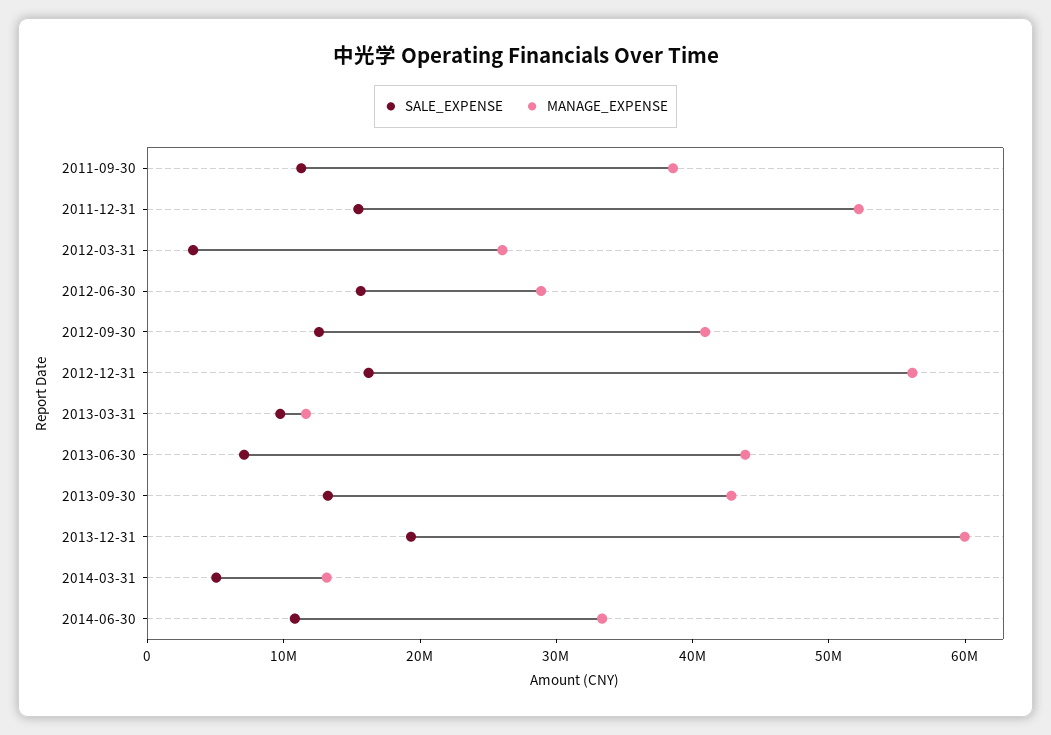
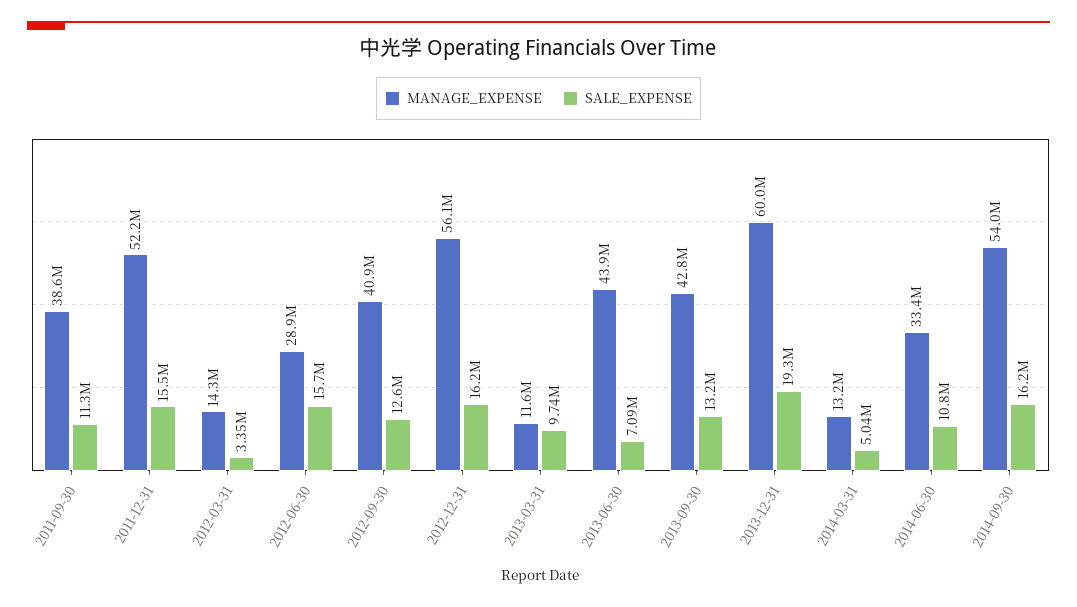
MANAGE_EXPENSE, 2012-03-31: 26000000 -> 14300000
MANAGE_EXPENSE, 2014-09-30: none -> 54000000
SALE_EXPENSE, 2014-09-30: none -> 16200000

